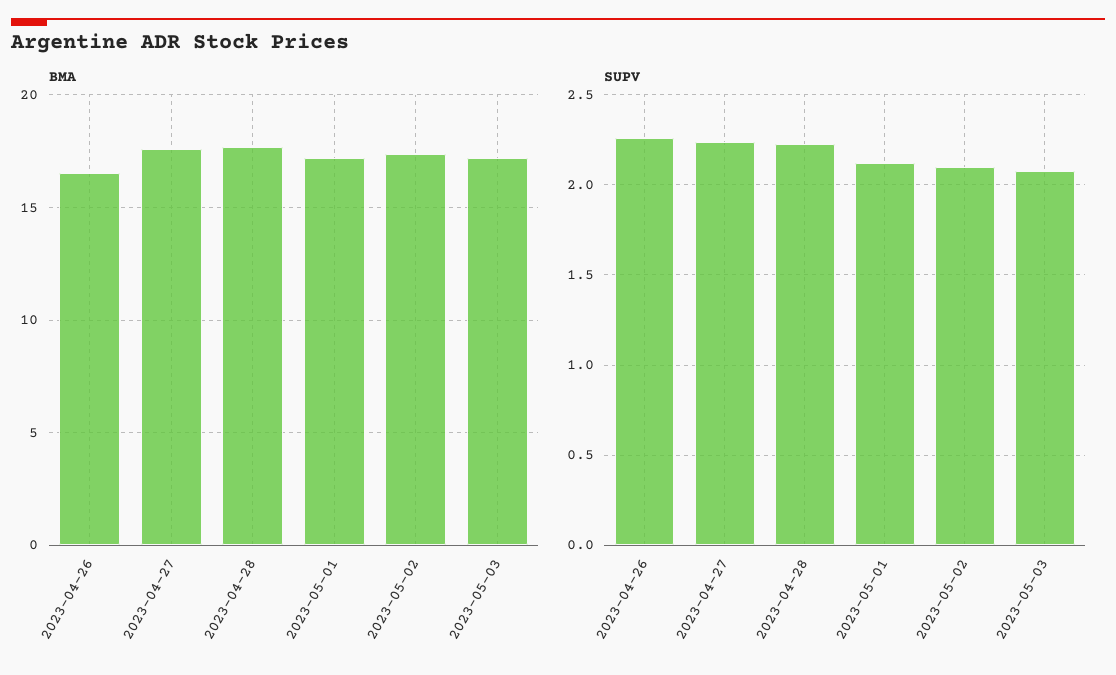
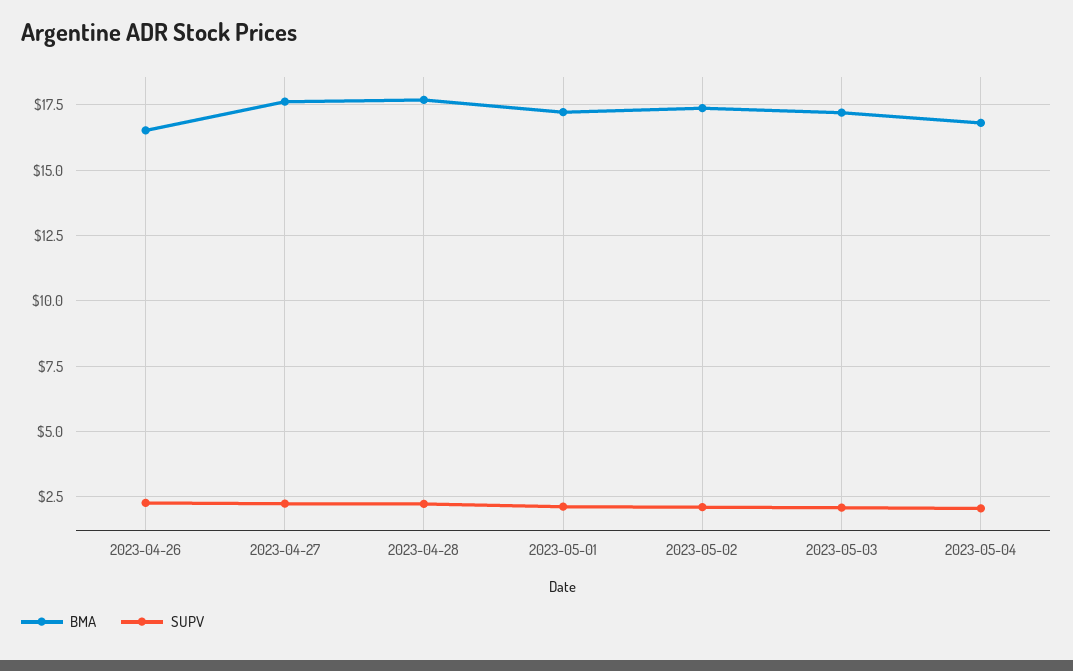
BMA, 2023-05-04: none -> 16.75
SUPV, 2023-05-04: none -> 2

